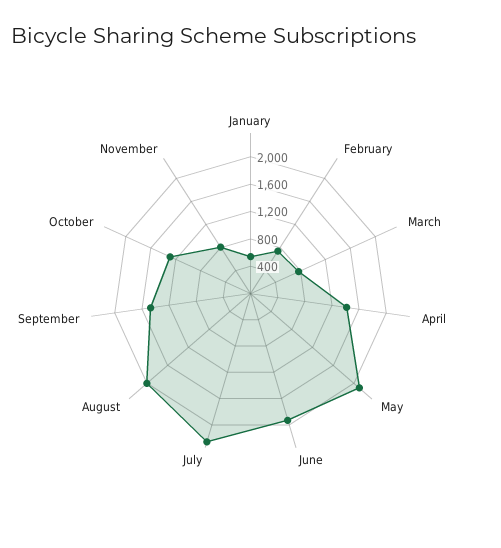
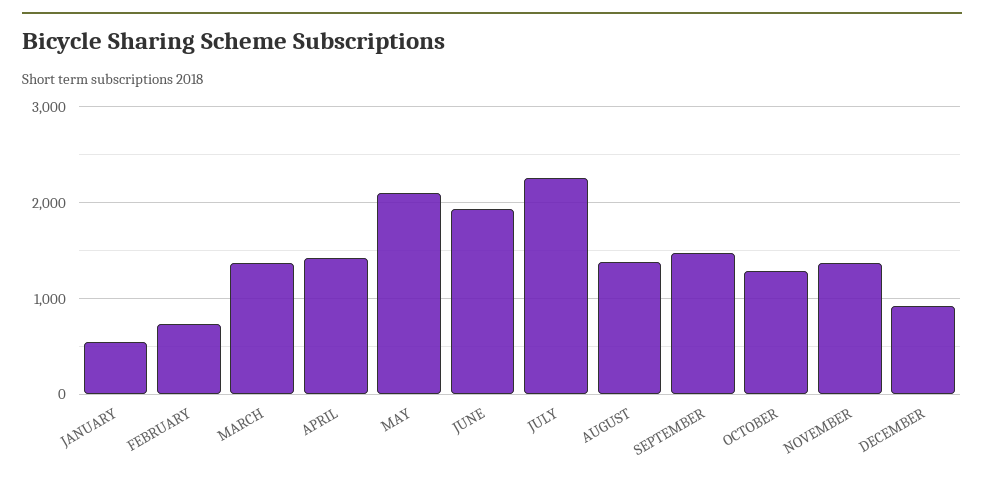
March: 800 -> 1400
August: 2000 -> 1400
November: 800 -> 1400
DECEMBER: none -> 900

